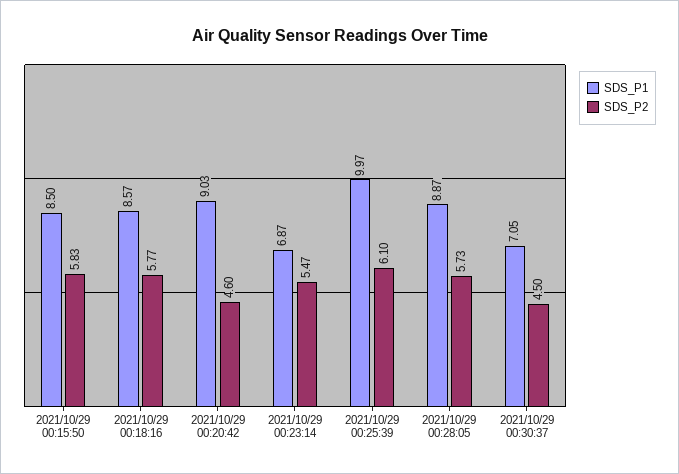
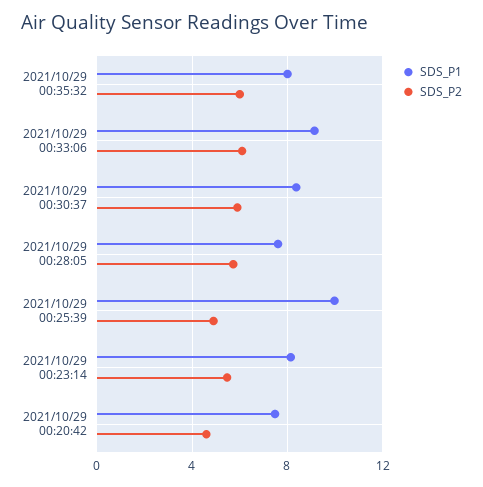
SDS_P1, 2021/10/29 00:15:50: 8.5 -> none
SDS_P2, 2021/10/29 00:15:50: 5.83 -> none
SDS_P1, 2021/10/29 00:18:16: 8.57 -> none
SDS_P2, 2021/10/29 00:18:16: 5.77 -> none
SDS_P1, 2021/10/29 00:20:42: 9.03 -> 7.5
SDS_P1, 2021/10/29 00:23:14: 6.87 -> 8
SDS_P2, 2021/10/29 00:25:39: 6.1 -> 5
SDS_P1, 2021/10/29 00:28:05: 8.87 -> 7.5
SDS_P1, 2021/10/29 00:30:37: 7.05 -> 8.5
SDS_P2, 2021/10/29 00:30:37: 4.5 -> 6
SDS_P1, 2021/10/29 00:35:32: none -> 8
SDS_P2, 2021/10/29 00:35:32: none -> 6
SDS_P1, 2021/10/29 00:33:06: none -> 9
SDS_P2, 2021/10/29 00:33:06: none -> 6

